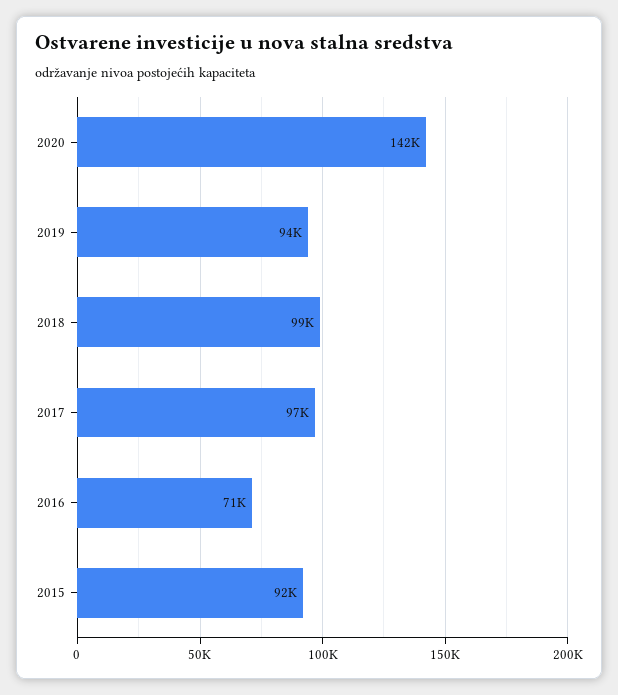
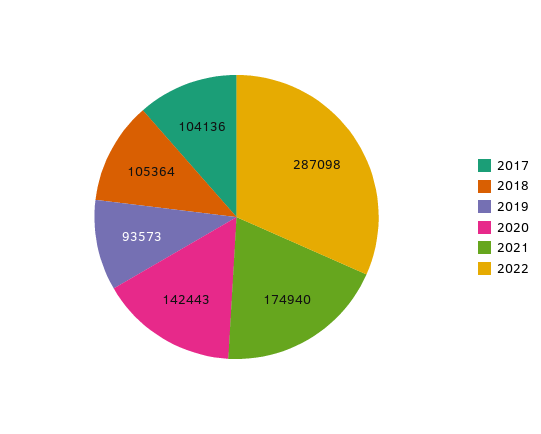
2018: 99000 -> 105364
2017: 97000 -> 104136
2016: 71000 -> none
2015: 92000 -> none
2021: none -> 174940
2022: none -> 287098

